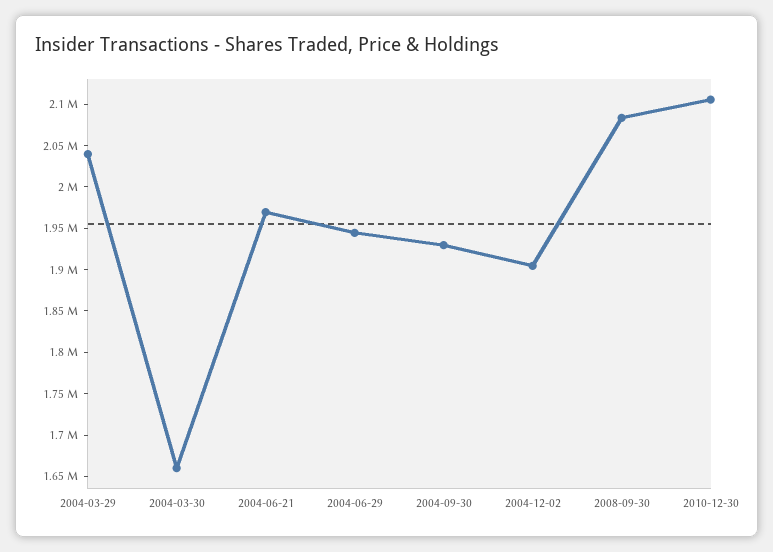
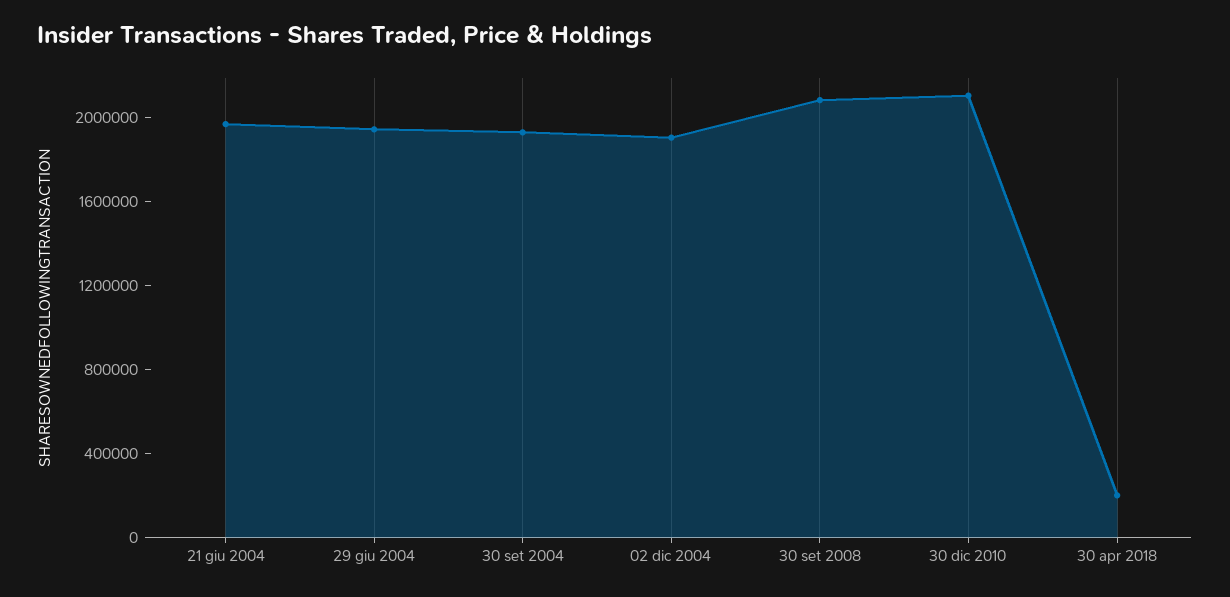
2004-03-29: 2040000 -> none
2004-03-30: 1660000 -> none
30 apr 2018: none -> 200000

